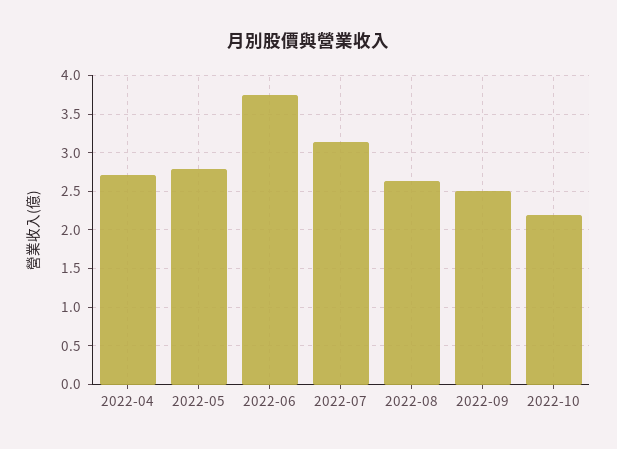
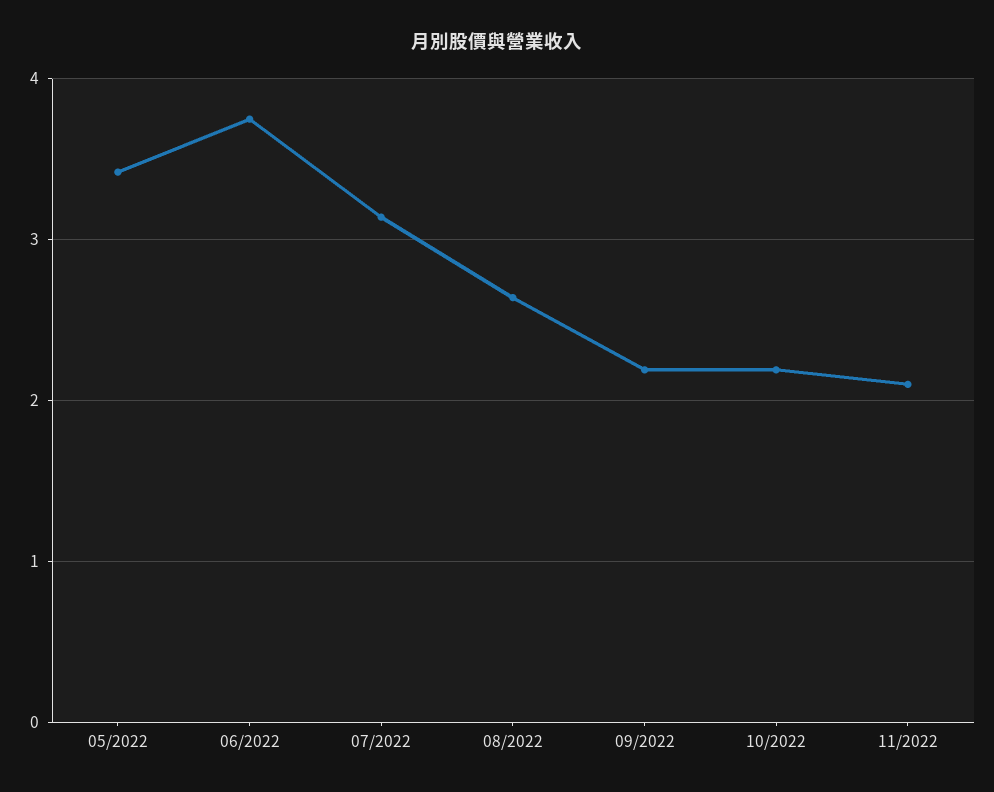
2022-04: 2.7 -> none
2022-05: 2.8 -> 3.4
2022-09: 2.5 -> 2.2
11/2022: none -> 2.1

